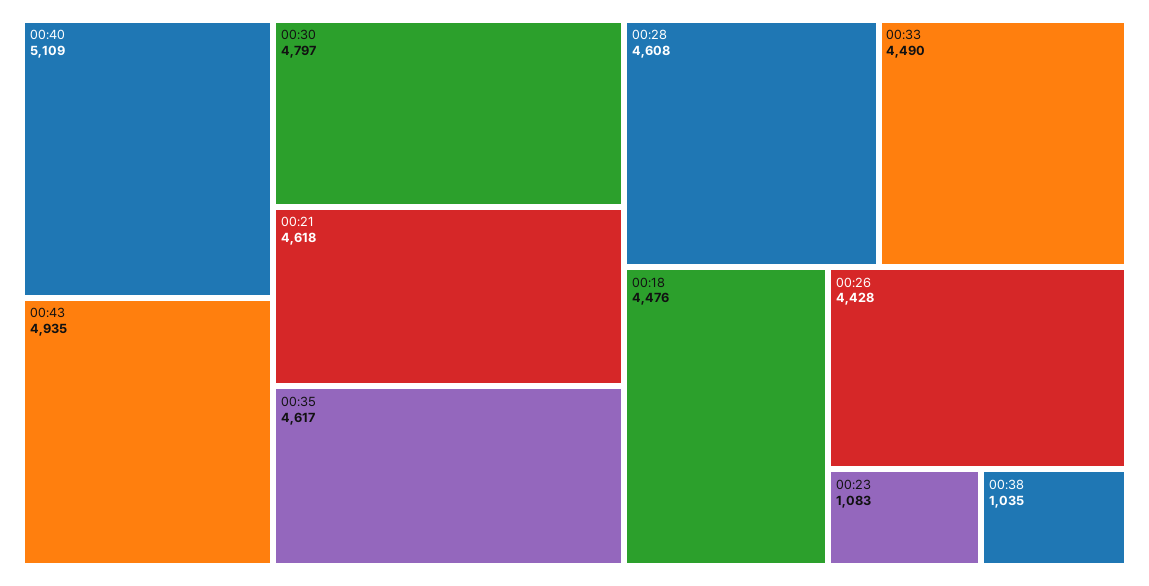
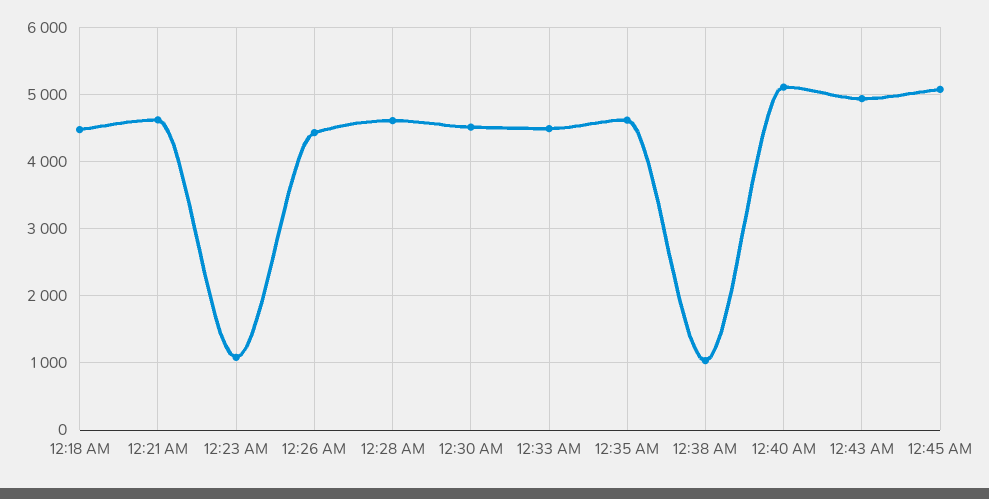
00:30: 4797 -> 4500
12:45 AM: none -> 5100

